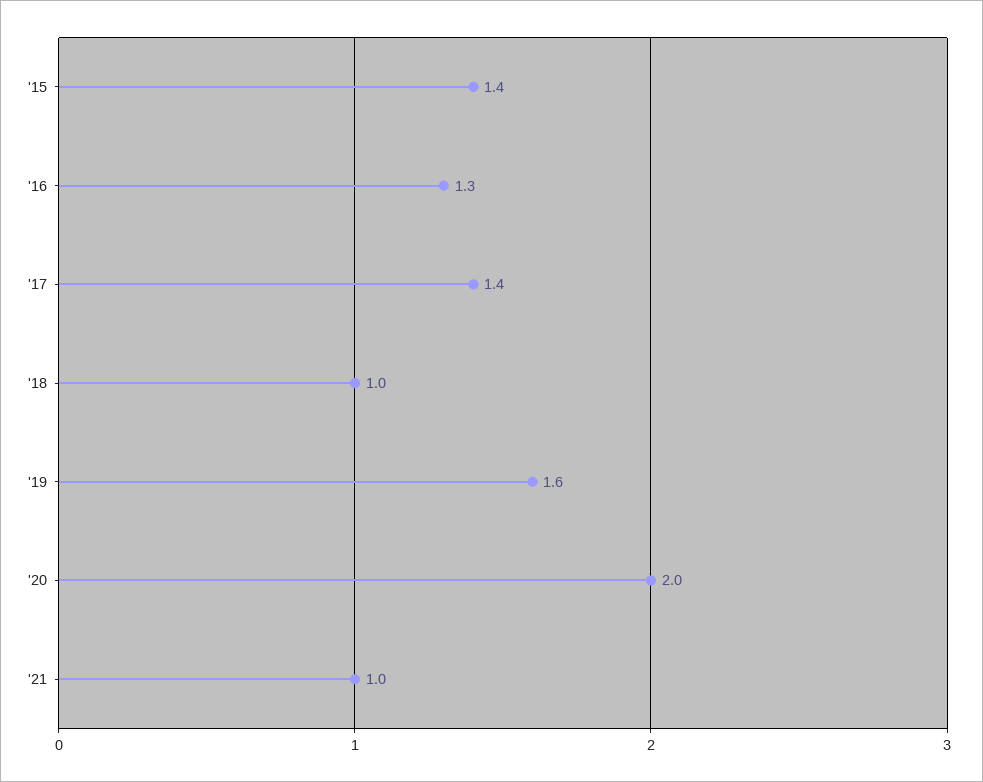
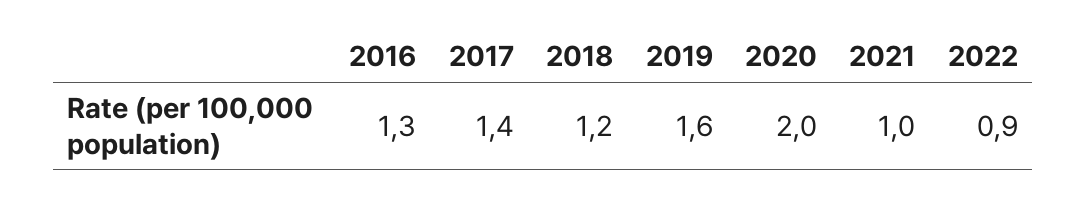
'15: 1.4 -> none
'18: 1 -> 1.2
2022: none -> 0.9

